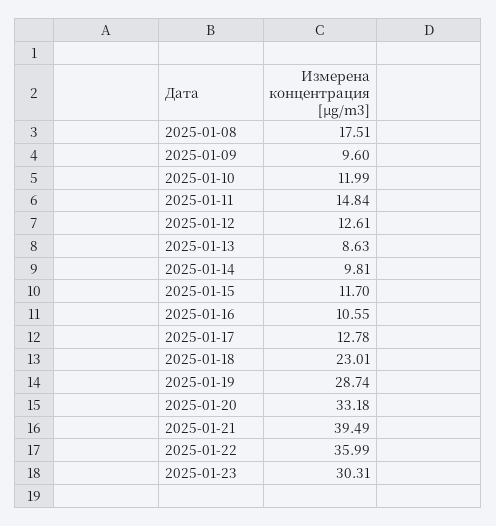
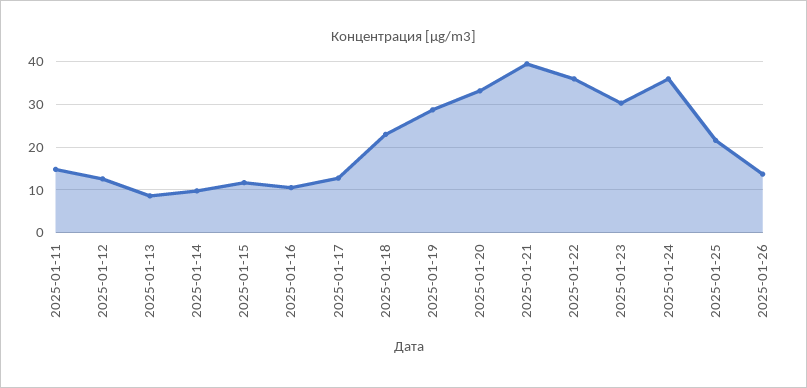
2025-01-08: 17.51 -> none
2025-01-09: 9.6 -> none
2025-01-10: 11.99 -> none
2025-01-24: none -> 36
2025-01-25: none -> 22
2025-01-26: none -> 14

